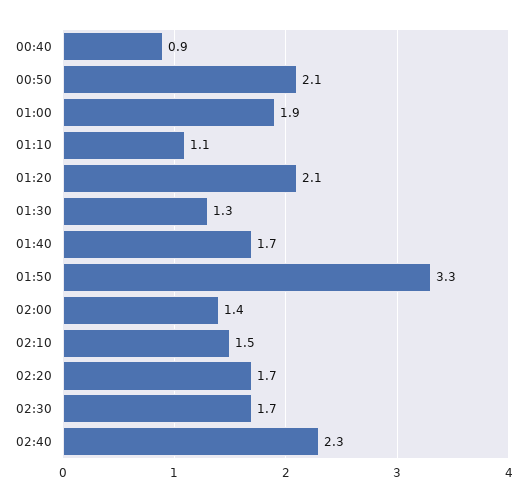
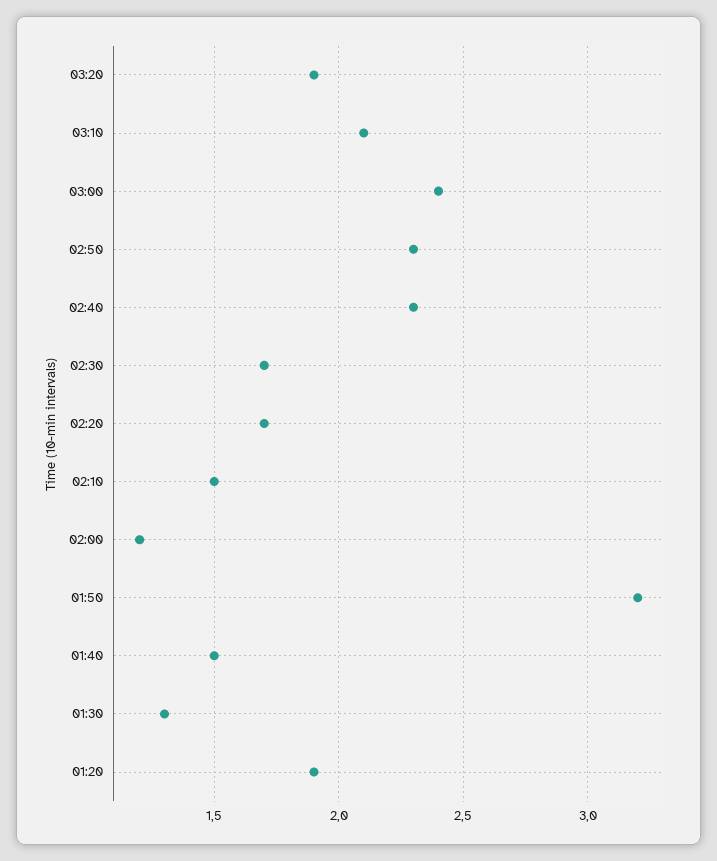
00:40: 0.9 -> none
00:50: 2.1 -> none
01:00: 1.9 -> none
01:10: 1.1 -> none
01:20: 2.1 -> 1.9
01:40: 1.7 -> 1.5
01:50: 3.3 -> 3.2
02:00: 1.4 -> 1.2
03:20: none -> 1.9
03:10: none -> 2.1
03:00: none -> 2.4
02:50: none -> 2.3

